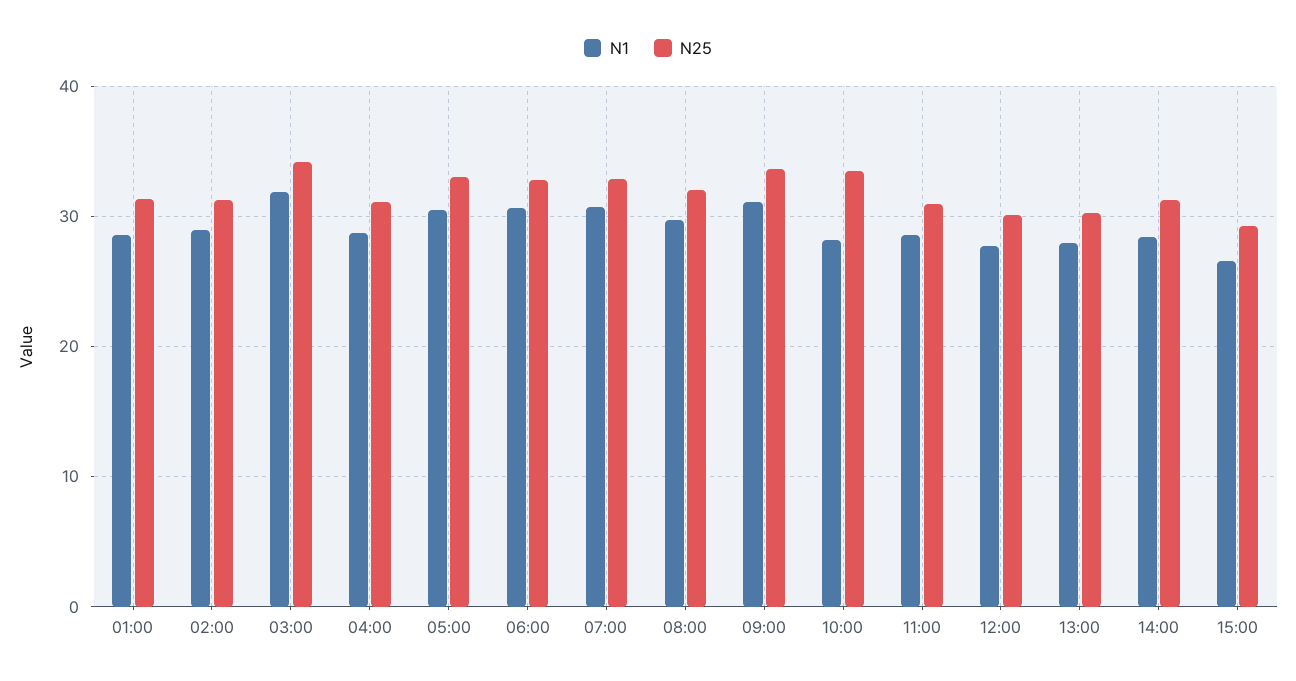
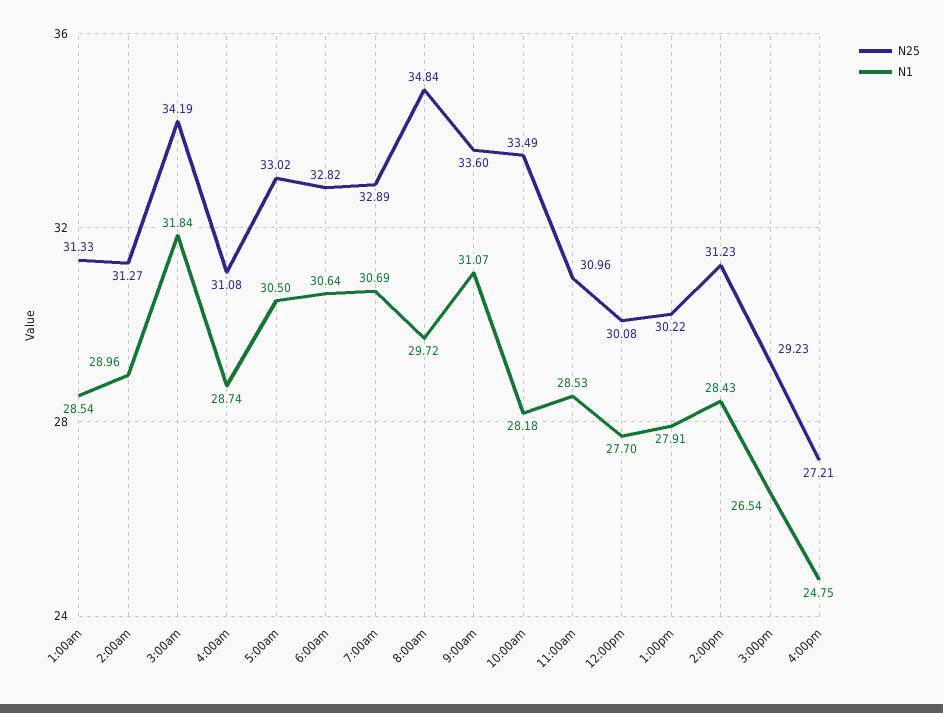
N25, 08:00: 32 -> 34.84
N25, 4:00pm: none -> 27.21
N1, 4:00pm: none -> 24.75

